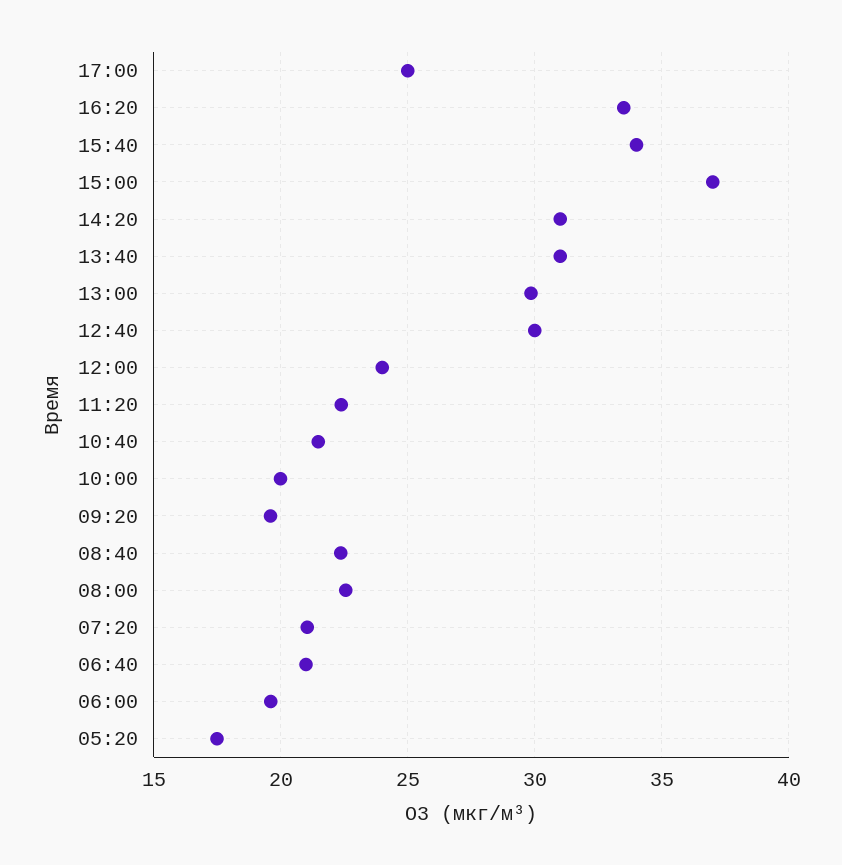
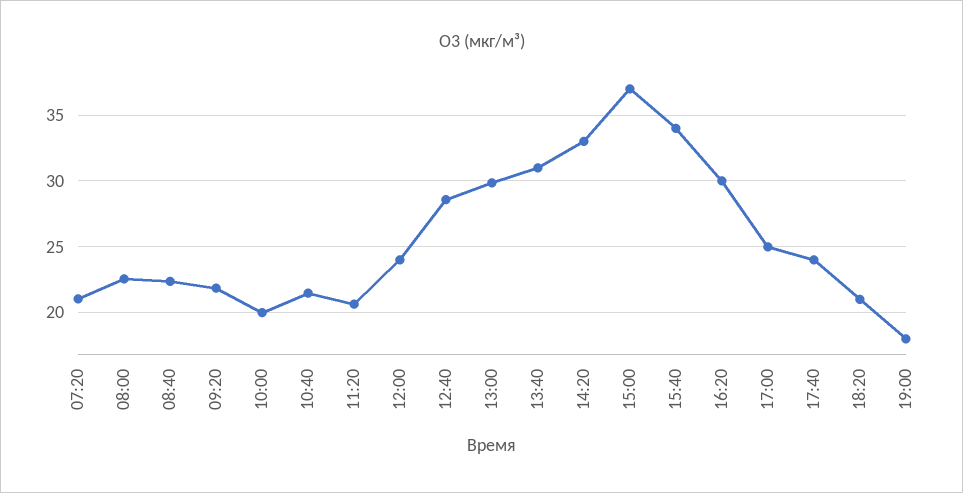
16:20: 33.5 -> 30
14:20: 31 -> 33
12:40: 30 -> 28.5
11:20: 22.5 -> 20.5
09:20: 19.5 -> 22
06:40: 21 -> none
06:00: 19.5 -> none
05:20: 17.5 -> none
17:40: none -> 24
18:20: none -> 21
19:00: none -> 18

